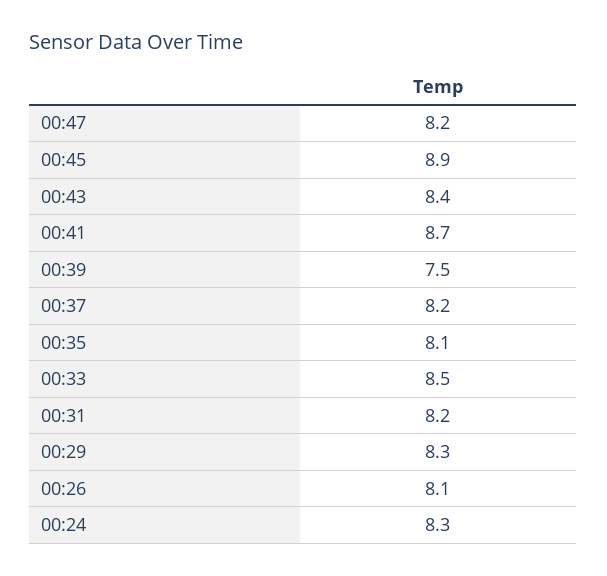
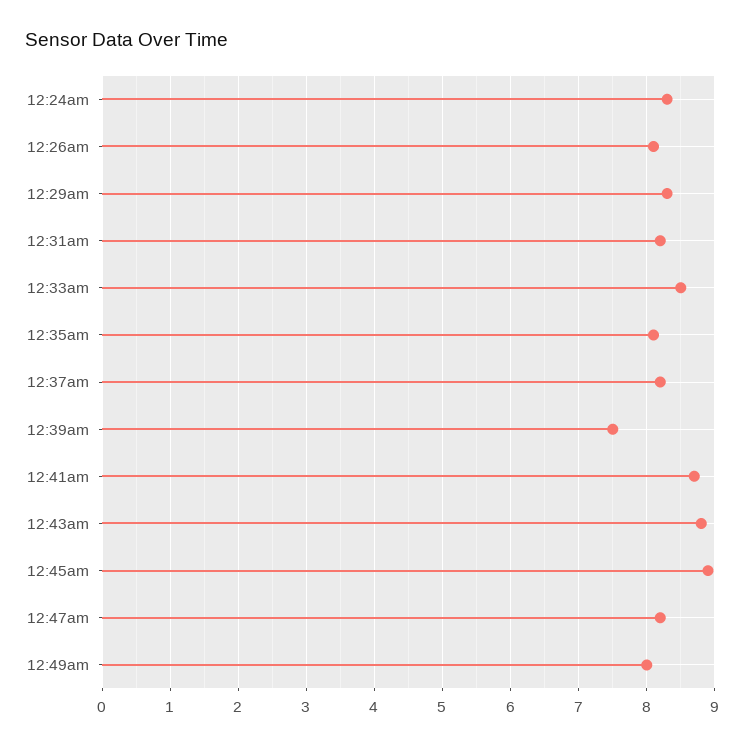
00:43: 8.4 -> 8.8
12:49am: none -> 8

